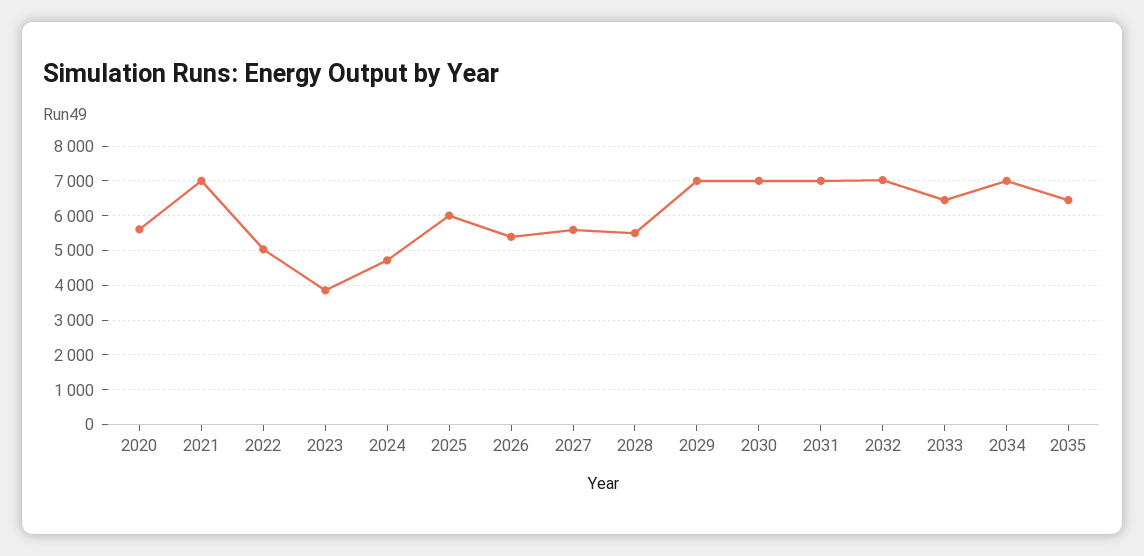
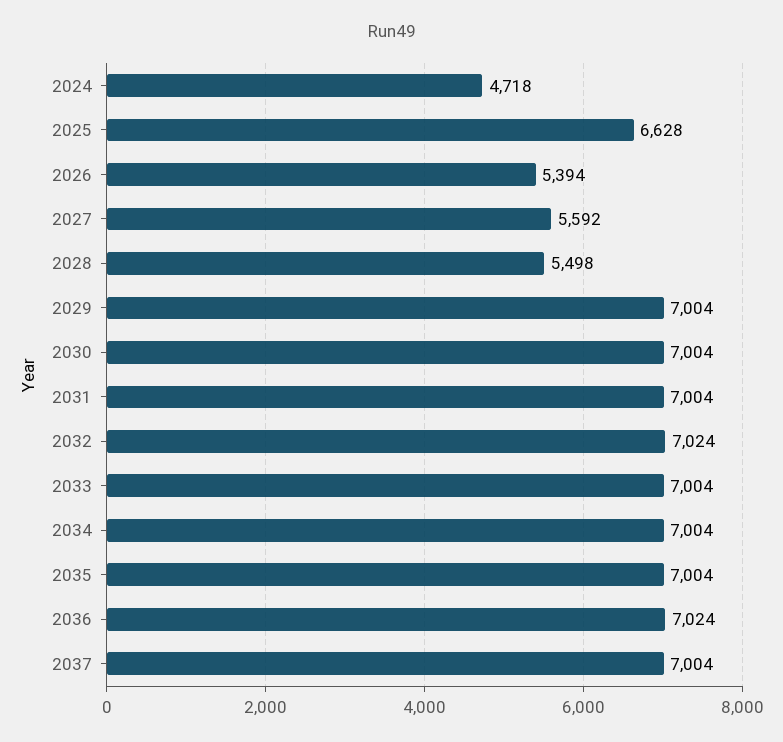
2020: 5600 -> none
2021: 7000 -> none
2022: 5000 -> none
2023: 3800 -> none
2025: 6000 -> 6628
2033: 6400 -> 7004
2035: 6400 -> 7004
2036: none -> 7024
2037: none -> 7004

